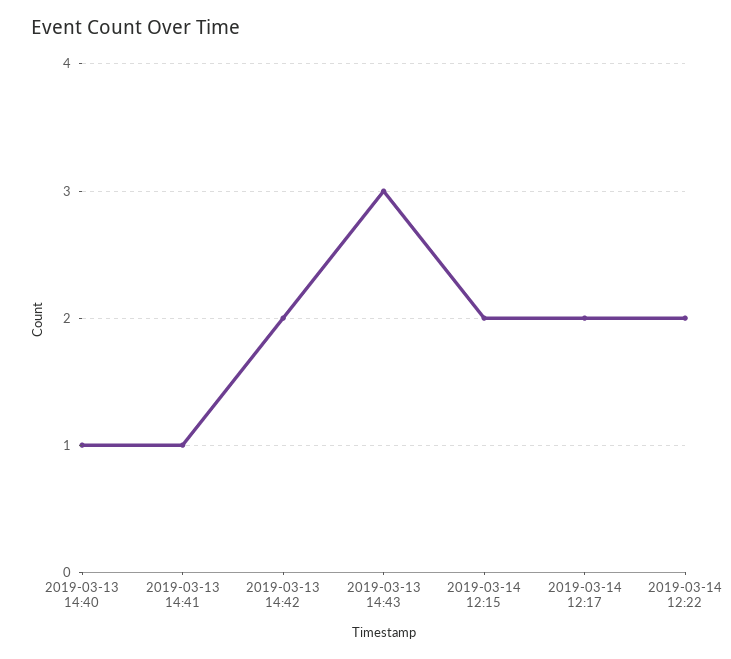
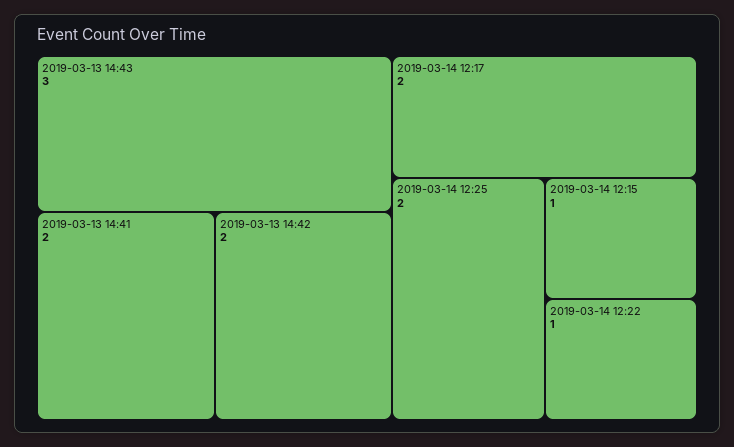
2019-03-13 14:40: 1 -> none
2019-03-13 14:41: 1 -> 2
2019-03-14 12:15: 2 -> 1
2019-03-14 12:22: 2 -> 1
2019-03-14 12:25: none -> 2

